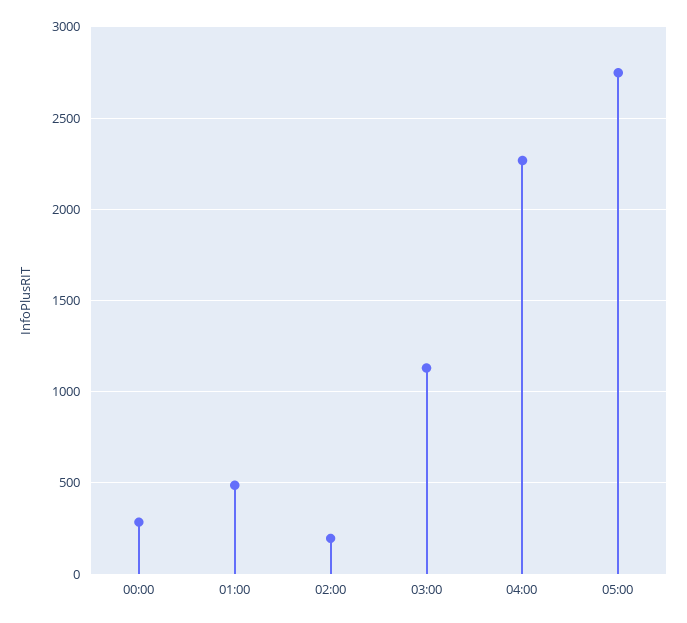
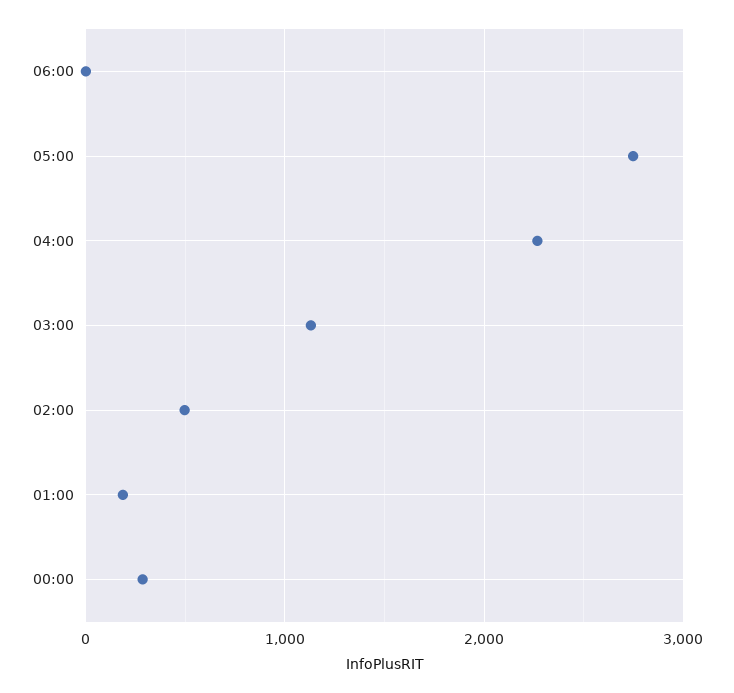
01:00: 500 -> 200
02:00: 200 -> 500
06:00: none -> 0

